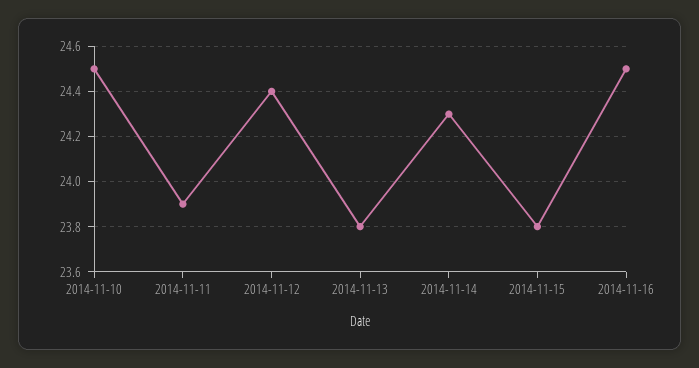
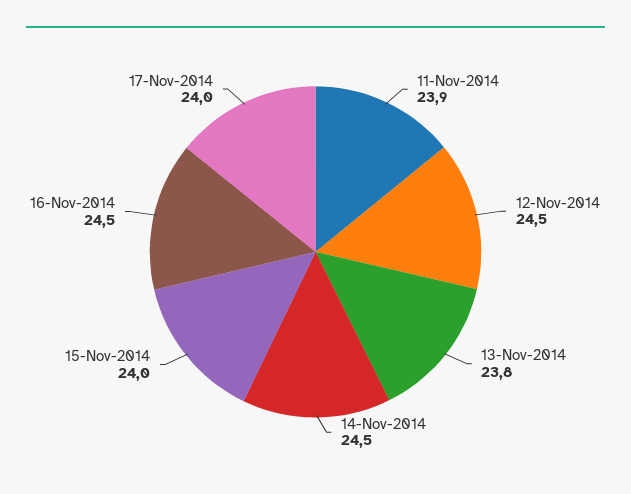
2014-11-10: 24.5 -> none
2014-11-12: 24.4 -> 24.5
2014-11-14: 24.3 -> 24.5
2014-11-15: 23.8 -> 24
17-Nov-2014: none -> 24

